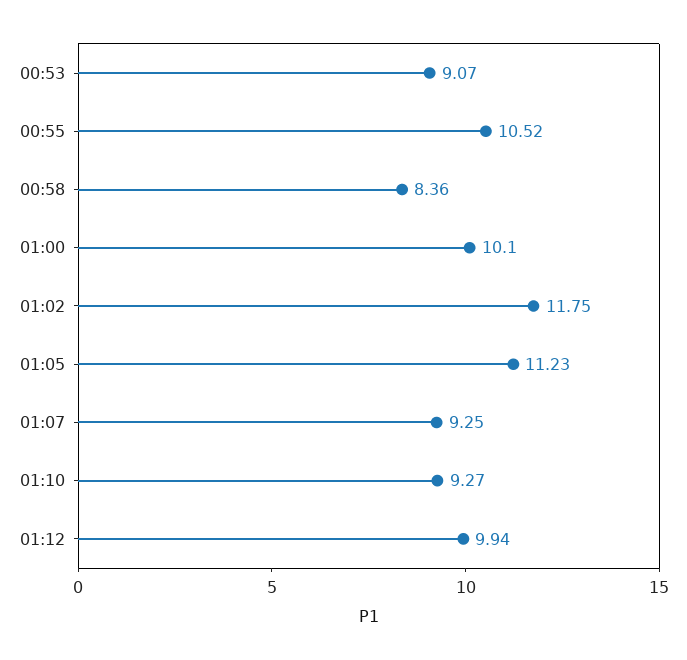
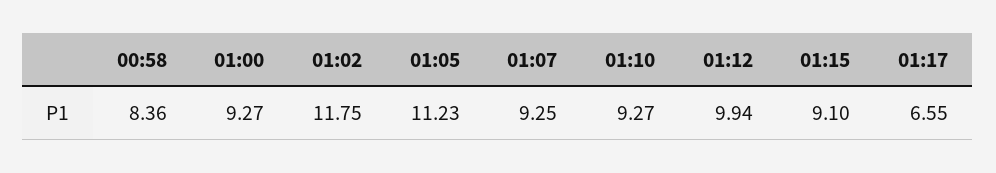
00:53: 9.07 -> none
00:55: 10.52 -> none
01:00: 10.1 -> 9.27
01:15: none -> 9.1
01:17: none -> 6.55

